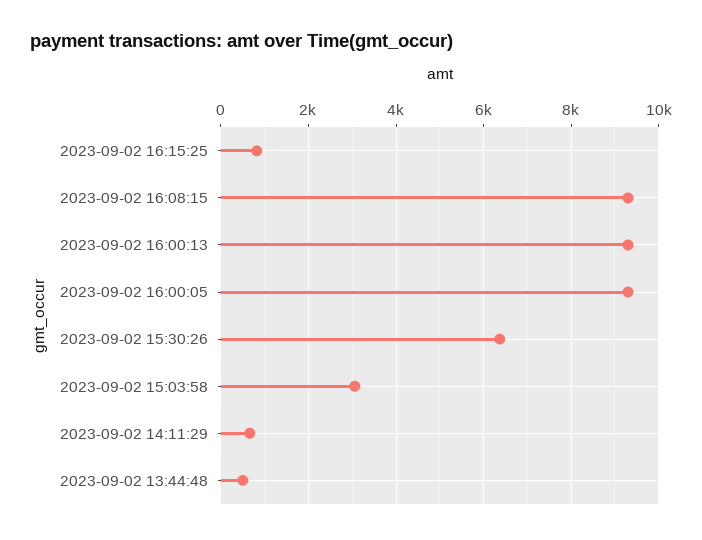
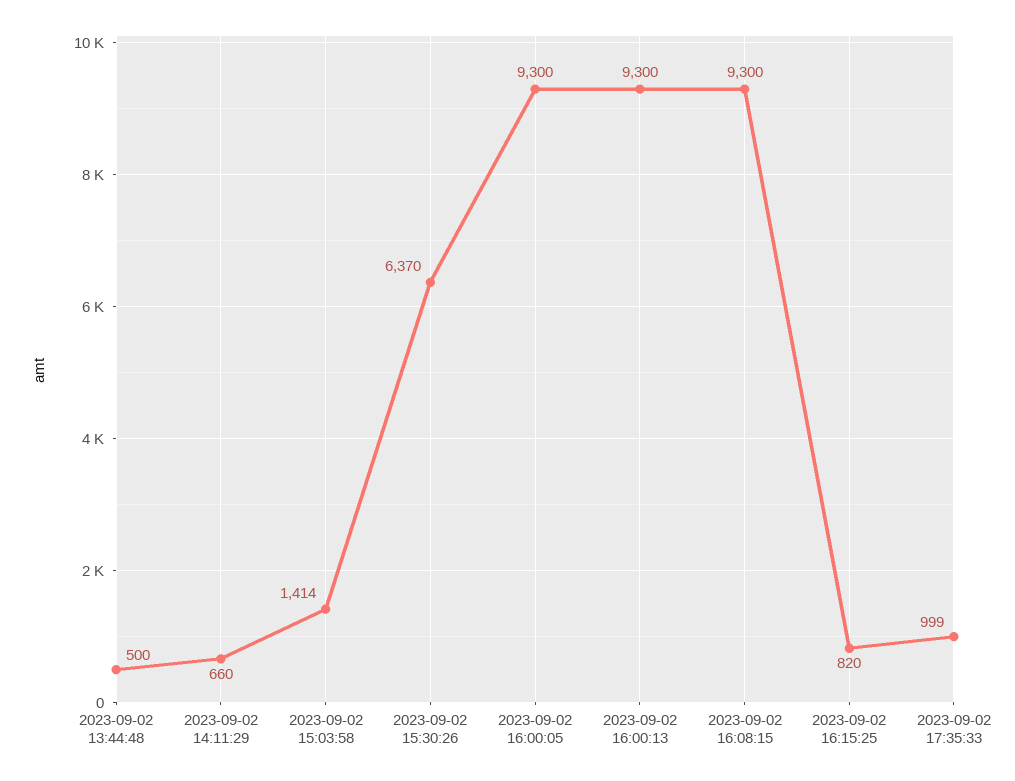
2023-09-02 15:03:58: 3000 -> 1414
2023-09-02 17:35:33: none -> 999

